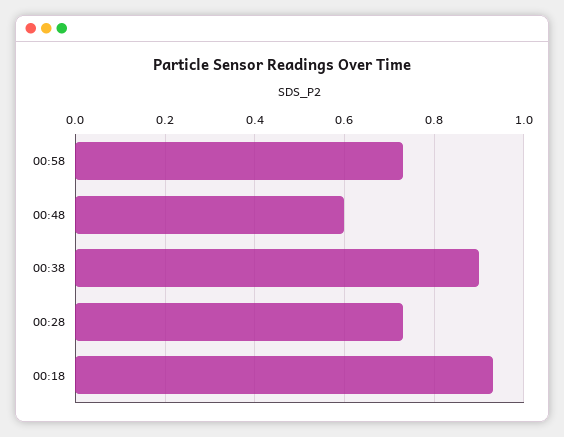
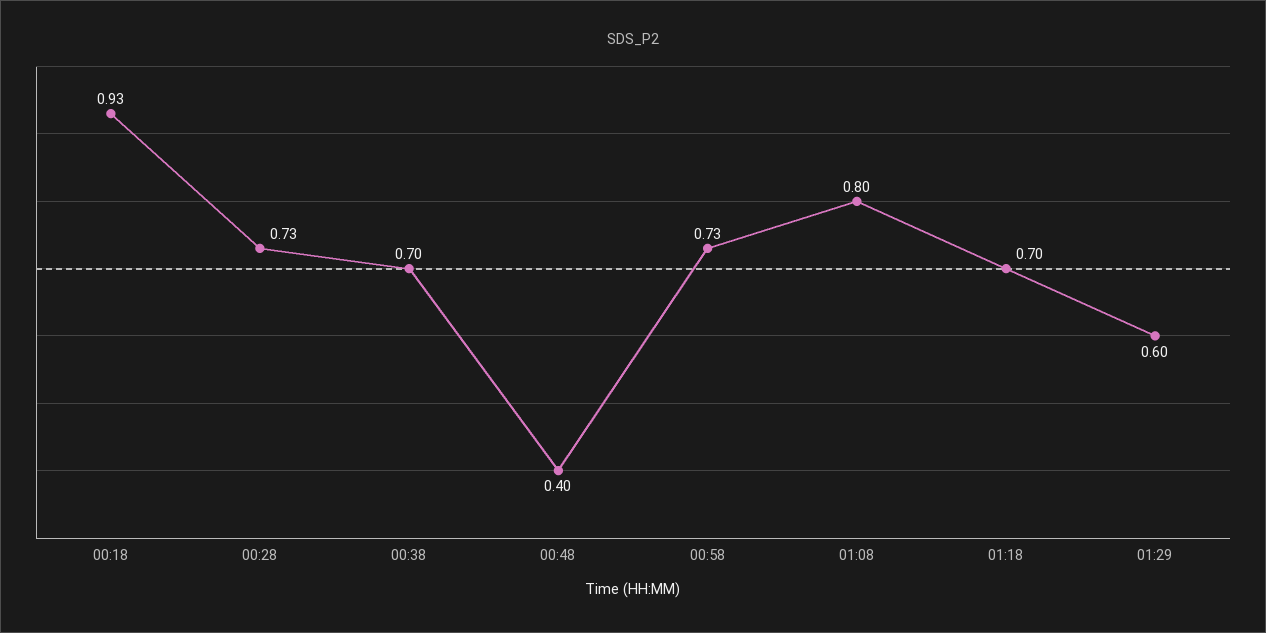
00:48: 0.6 -> 0.4
00:38: 0.9 -> 0.7
01:08: none -> 0.8
01:18: none -> 0.7
01:29: none -> 0.6

